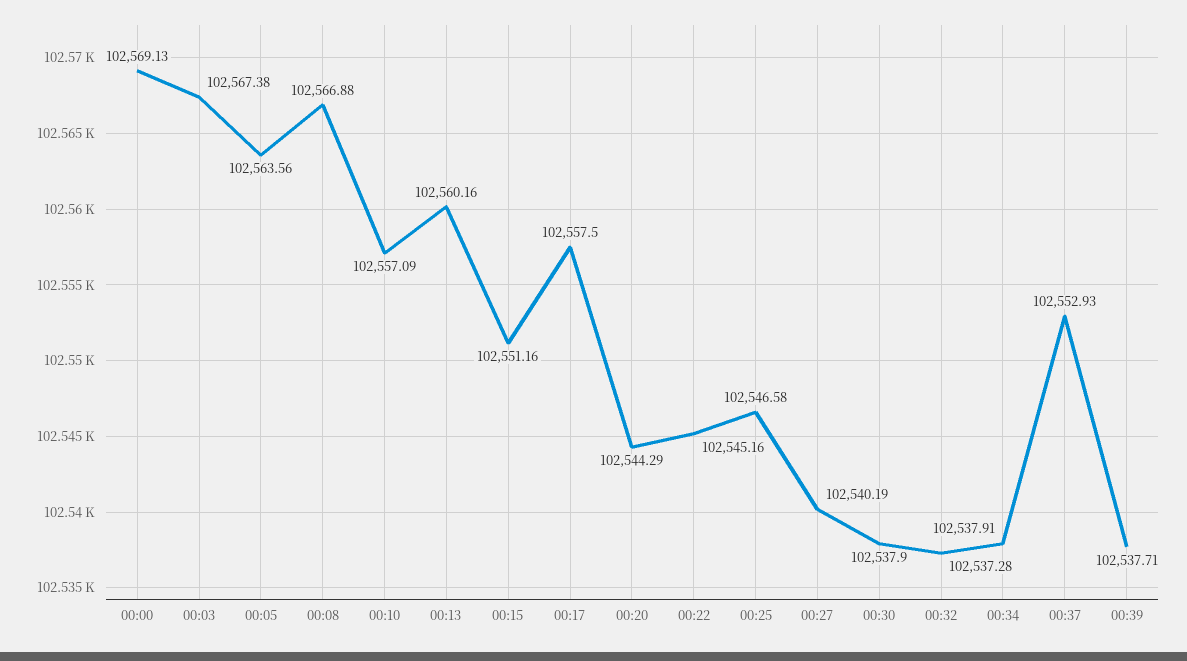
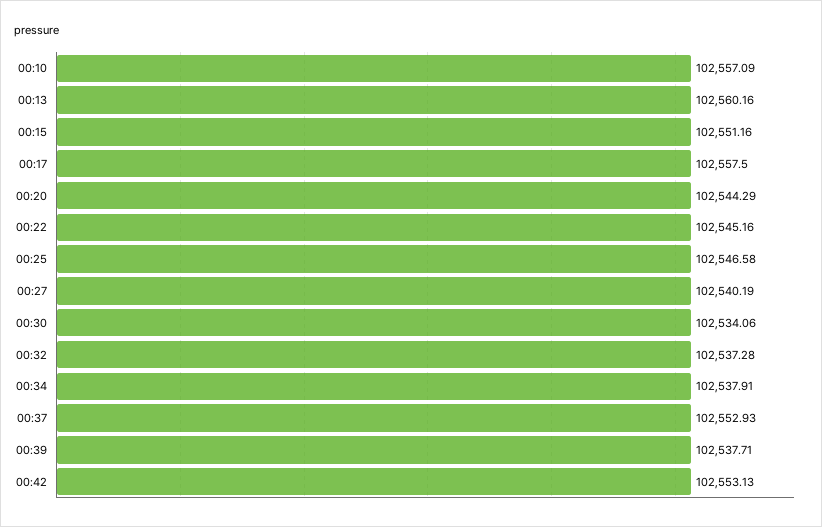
00:00: 102569.13 -> none
00:03: 102567.38 -> none
00:05: 102563.56 -> none
00:08: 102566.88 -> none
00:30: 102537.9 -> 102534.06
00:42: none -> 102553.13

